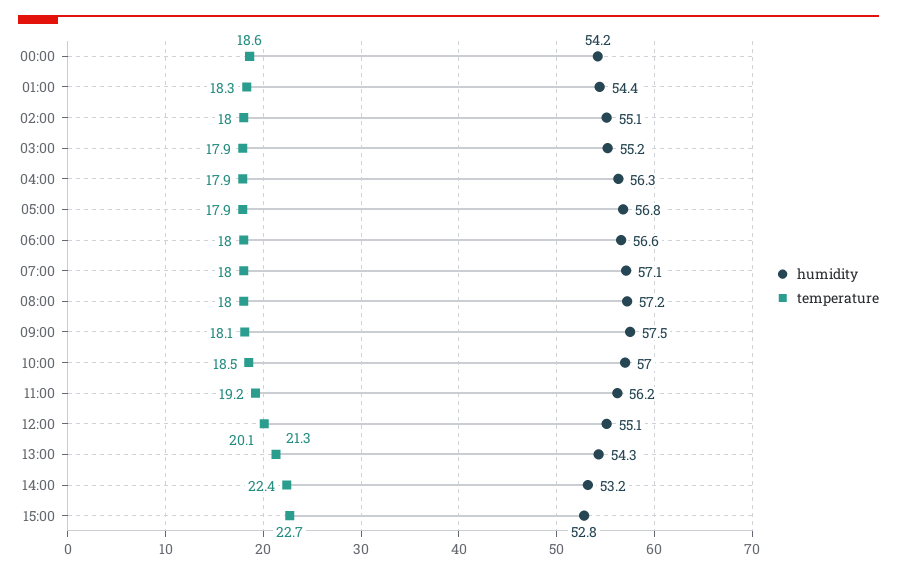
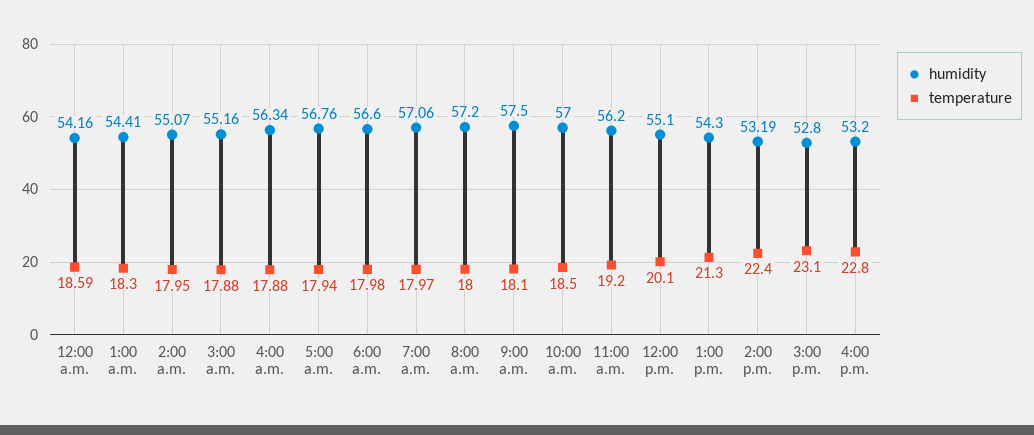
temperature, 15:00: 22.7 -> 23.1
humidity, 4:00 p.m.: none -> 53.2
temperature, 4:00 p.m.: none -> 22.8

